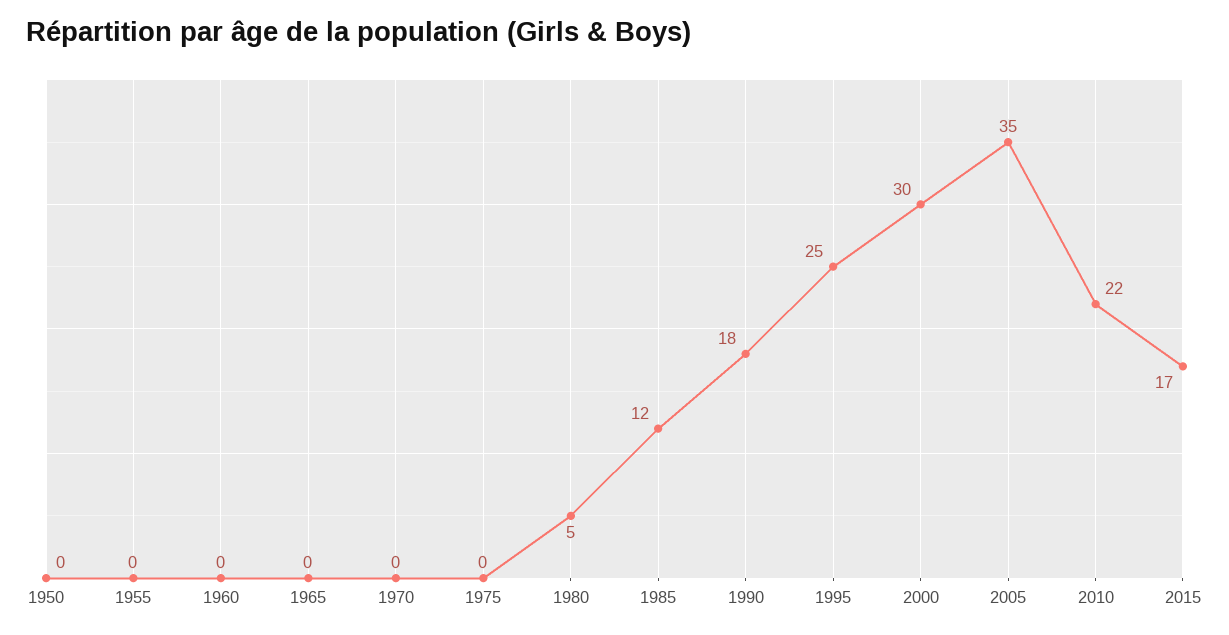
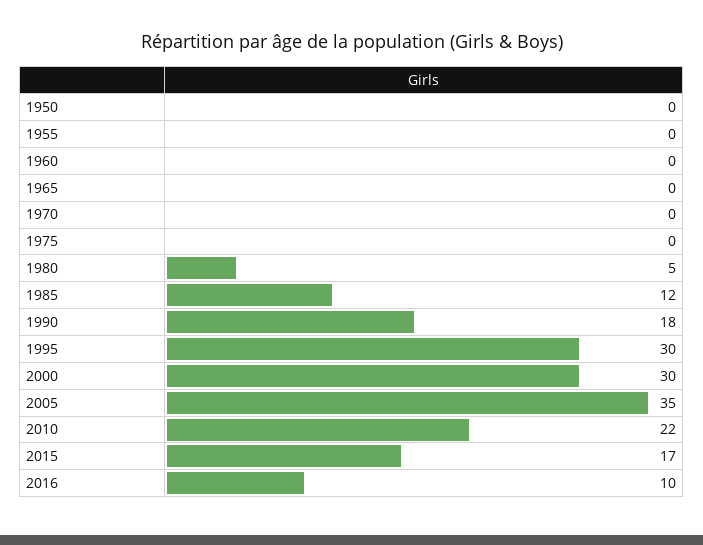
1995: 25 -> 30
2016: none -> 10

